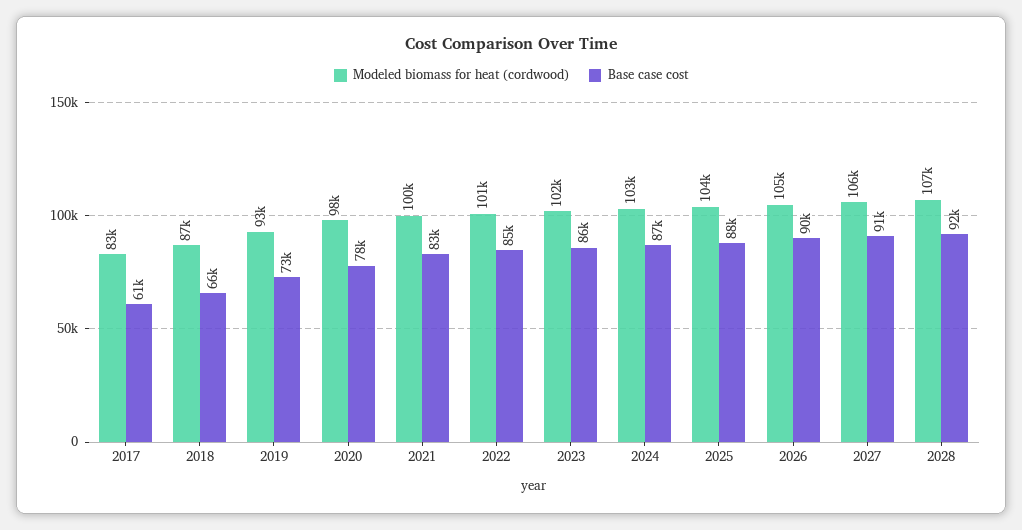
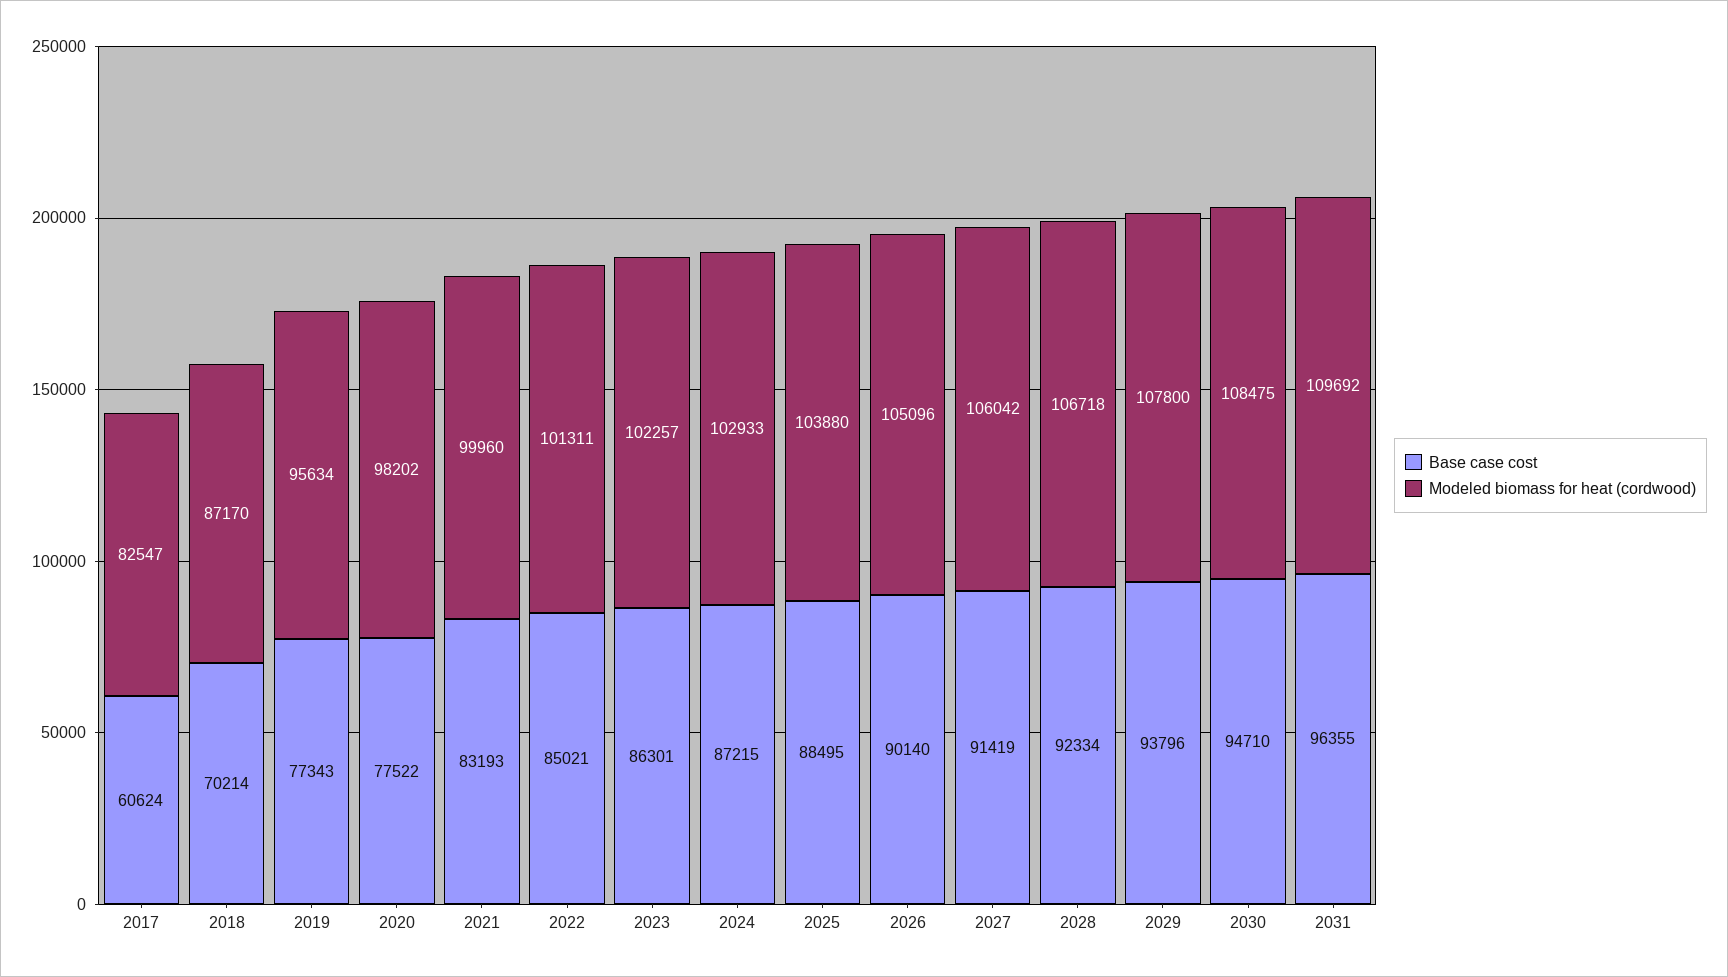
Base case cost, 2018: 66000 -> 70214
Modeled biomass for heat (cordwood), 2019: 93000 -> 95634
Base case cost, 2019: 73000 -> 77343
Base case cost, 2029: none -> 93796
Modeled biomass for heat (cordwood), 2029: none -> 107800
Base case cost, 2030: none -> 94710
Modeled biomass for heat (cordwood), 2030: none -> 108475
Base case cost, 2031: none -> 96355
Modeled biomass for heat (cordwood), 2031: none -> 109692

